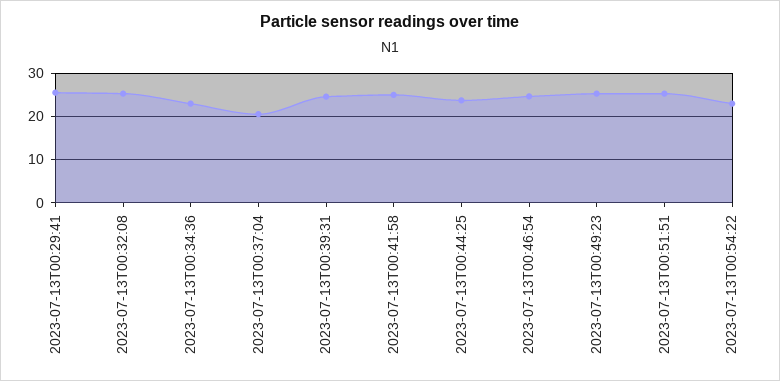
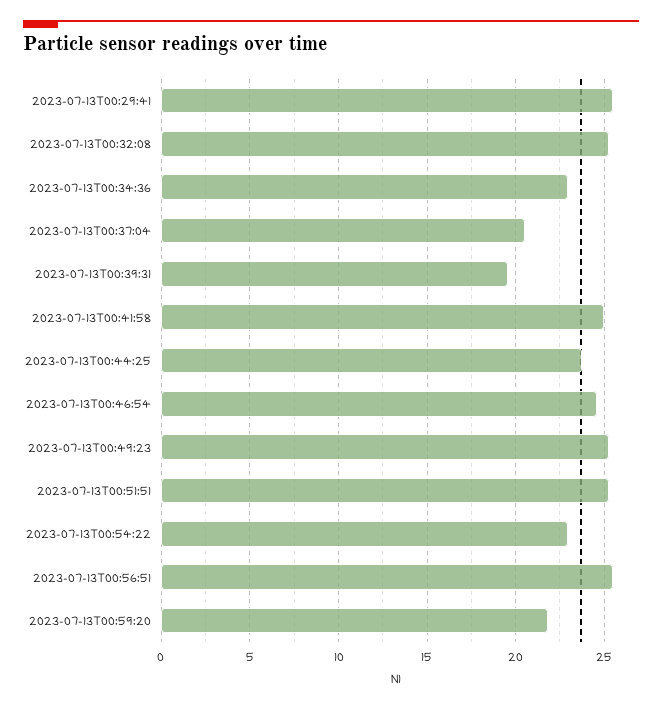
2023-07-13T00:39:31: 24 -> 19.5
2023-07-13T00:56:51: none -> 25.5
2023-07-13T00:59:20: none -> 22

